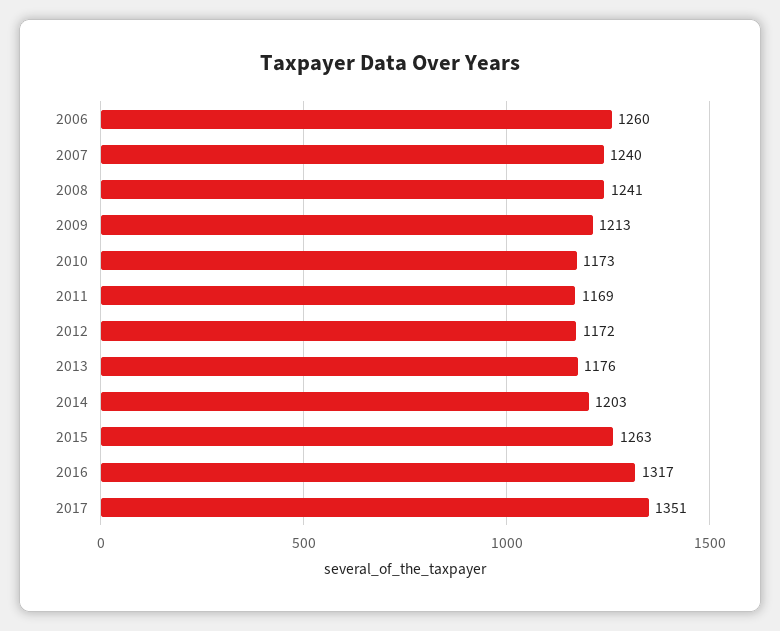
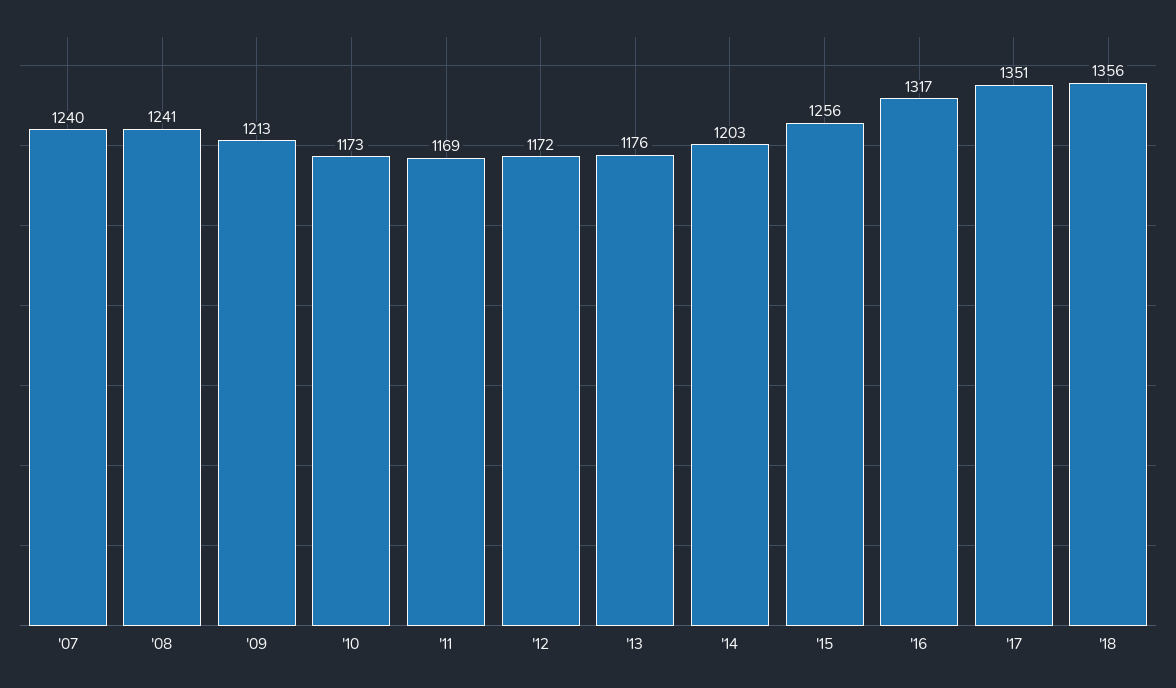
2006: 1260 -> none
2015: 1263 -> 1256
'18: none -> 1356

